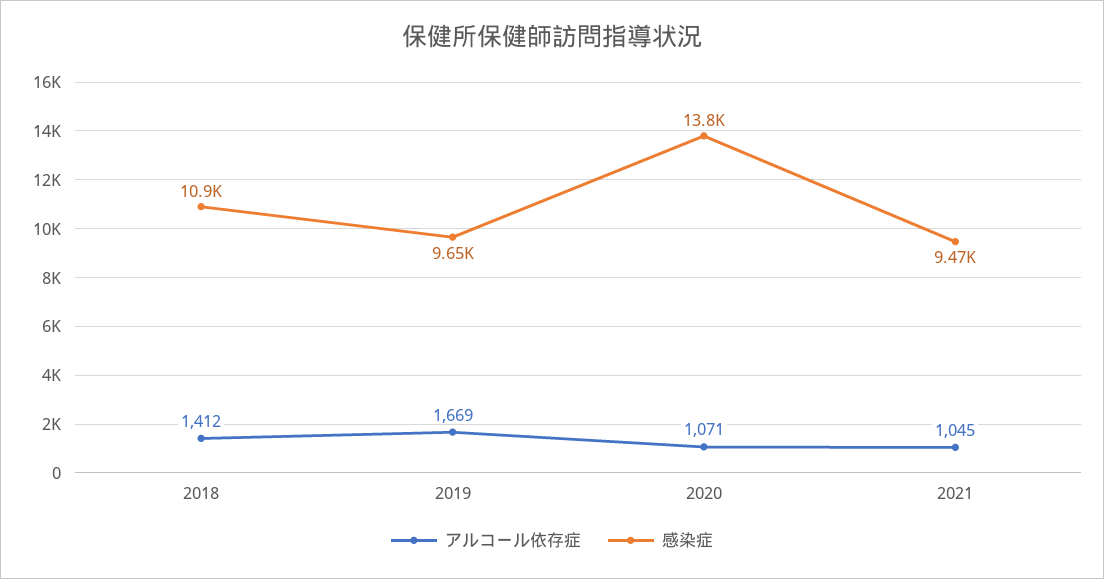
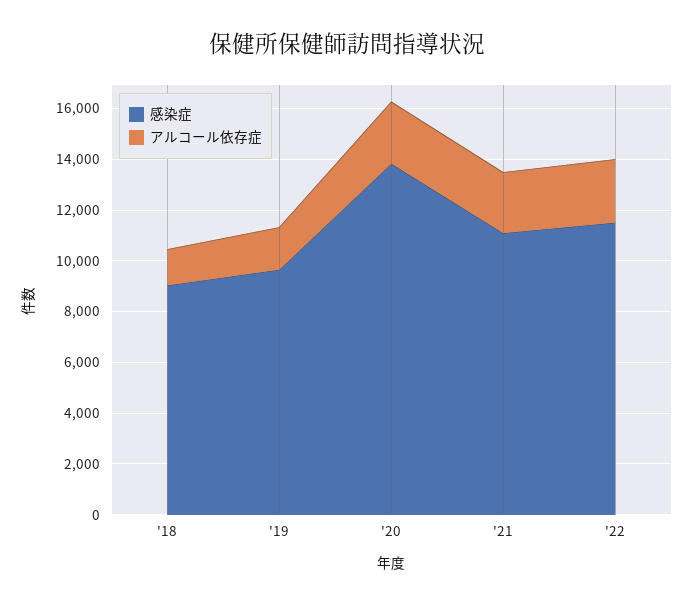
感染症, 2018: 10900 -> 9000
アルコール依存症, 2020: 1071 -> 2500
アルコール依存症, 2021: 1045 -> 2500
感染症, 2021: 9470 -> 11000
感染症, '22: none -> 11500
アルコール依存症, '22: none -> 2500

